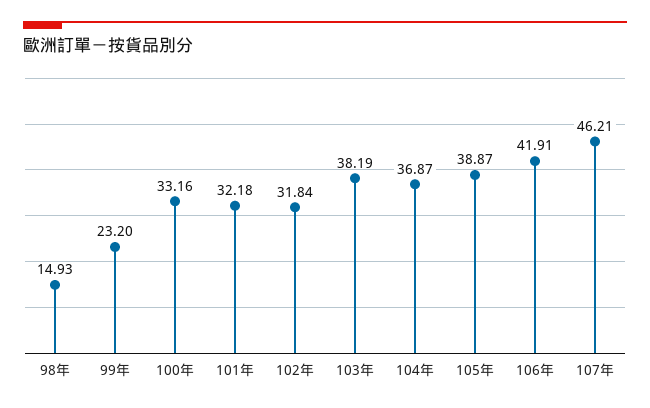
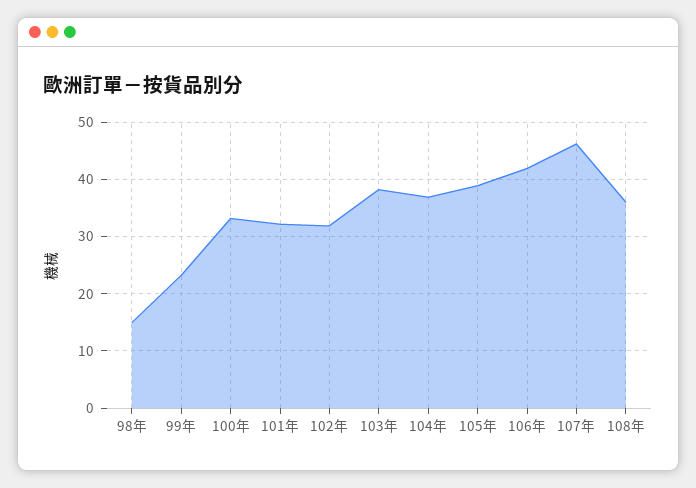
108年: none -> 36

